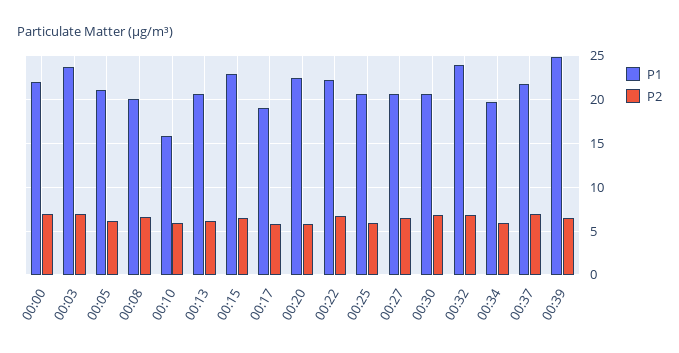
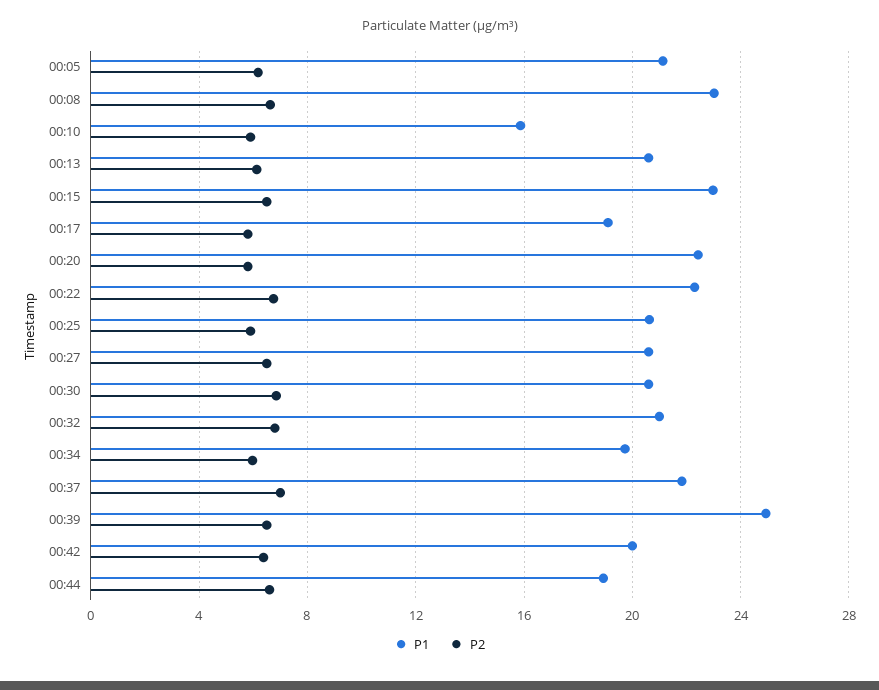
P1, 00:00: 22 -> none
P2, 00:00: 7 -> none
P1, 00:03: 24 -> none
P2, 00:03: 7 -> none
P1, 00:08: 20 -> 23
P1, 00:32: 24 -> 21
P1, 00:42: none -> 20
P2, 00:42: none -> 6.5
P1, 00:44: none -> 19
P2, 00:44: none -> 6.5

